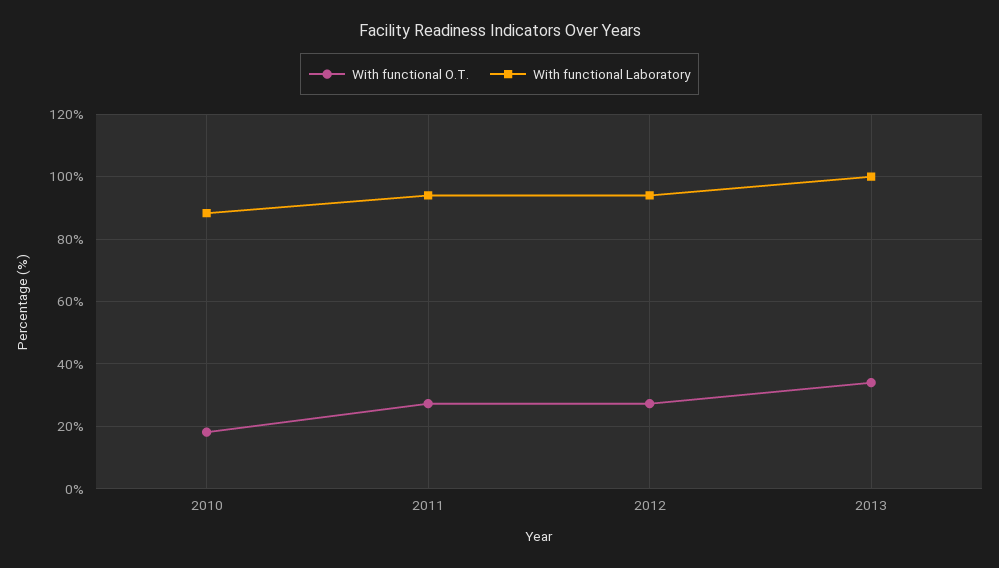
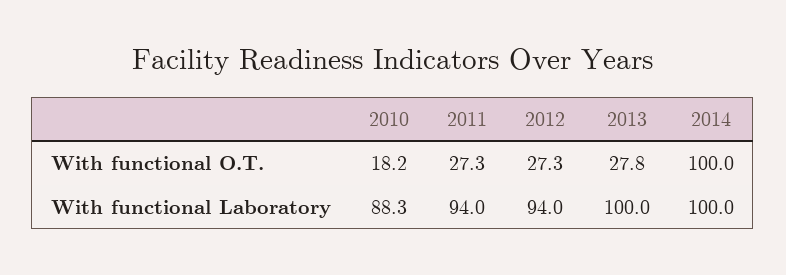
With functional O.T., 2013: 34 -> 27.8
With functional O.T., 2014: none -> 100
With functional Laboratory, 2014: none -> 100

